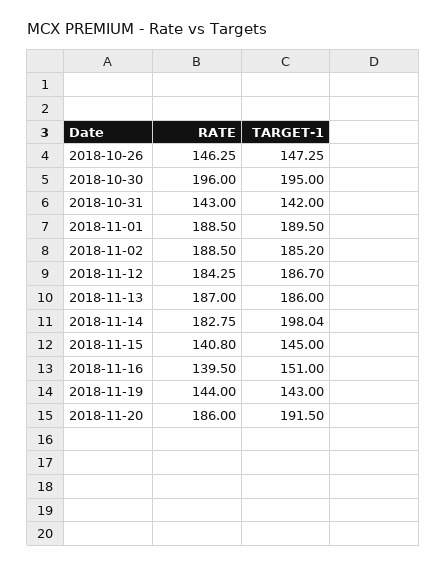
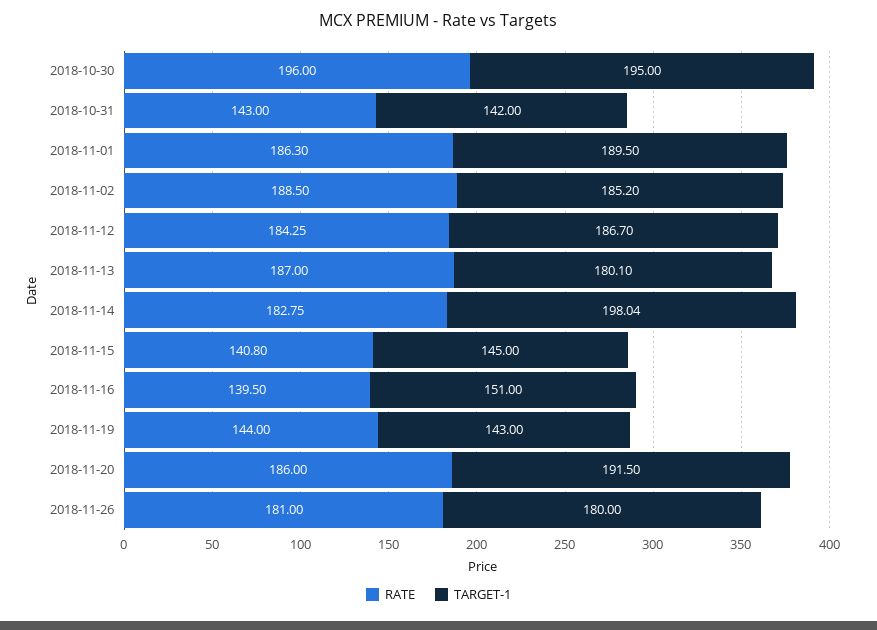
RATE, 2018-10-26: 146.25 -> none
TARGET-1, 2018-10-26: 147.25 -> none
RATE, 2018-11-01: 188.5 -> 186.3
TARGET-1, 2018-11-13: 186 -> 180.1
RATE, 2018-11-26: none -> 181
TARGET-1, 2018-11-26: none -> 180

